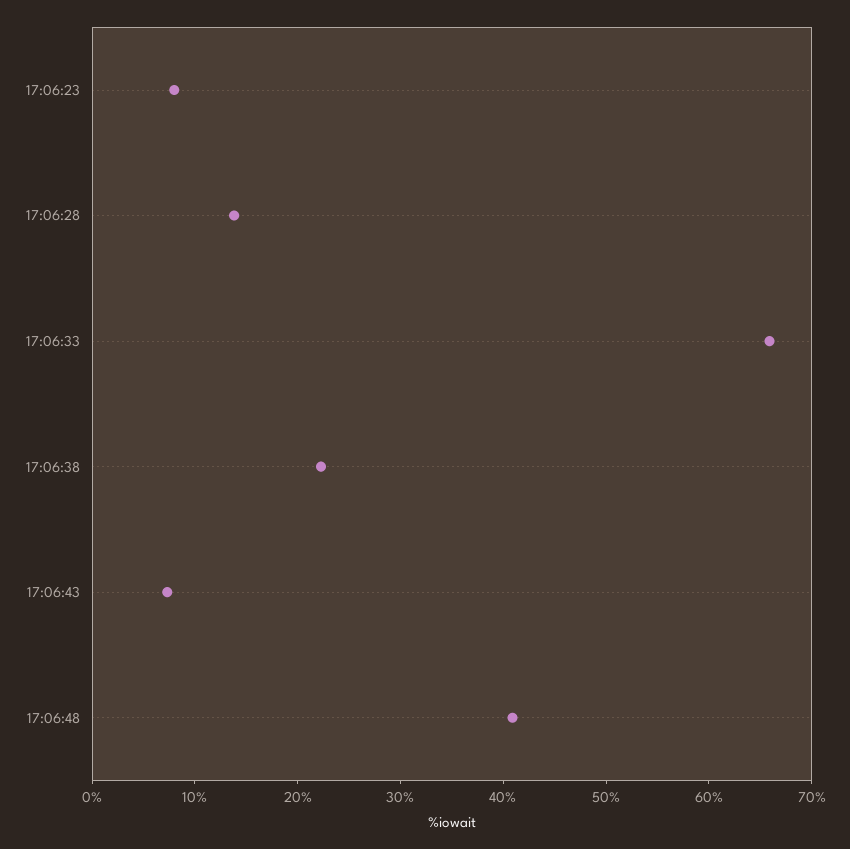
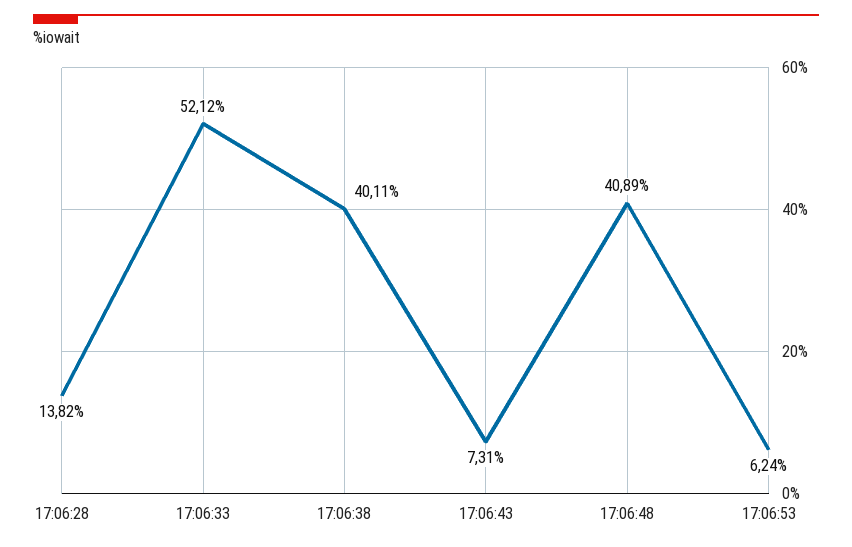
17:06:23: 8 -> none
17:06:33: 66 -> 52.12
17:06:38: 22 -> 40.11
17:06:53: none -> 6.24

